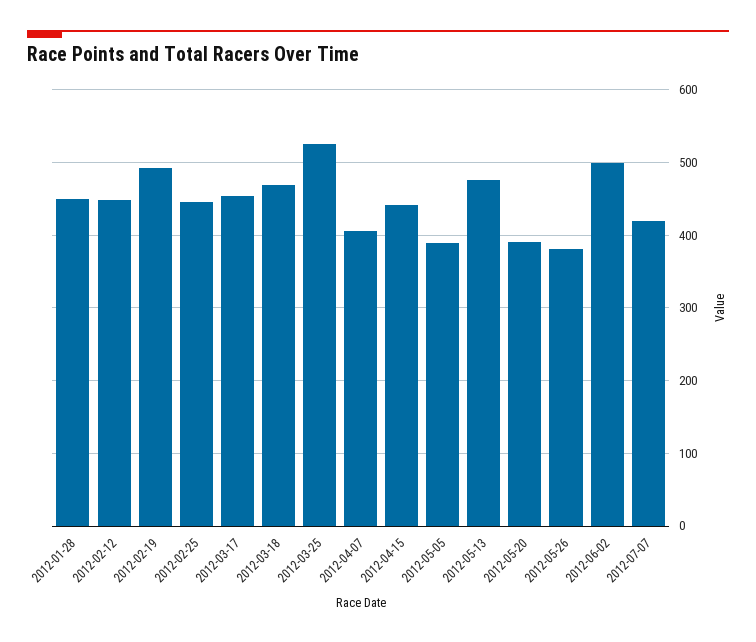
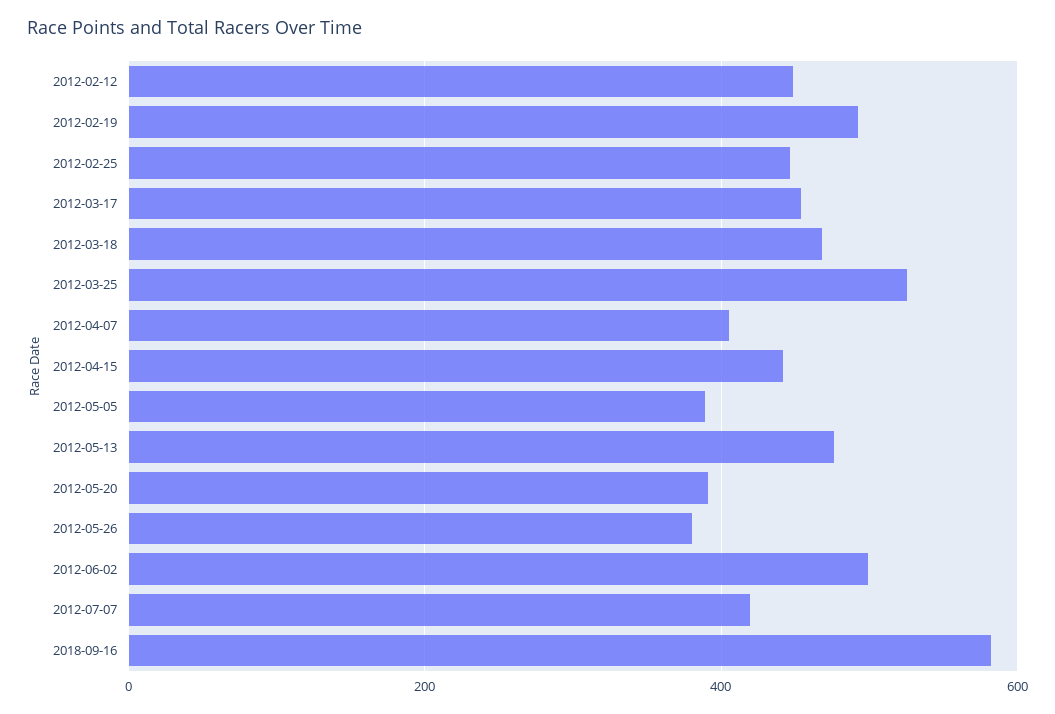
2012-01-28: 450 -> none
2018-09-16: none -> 580

